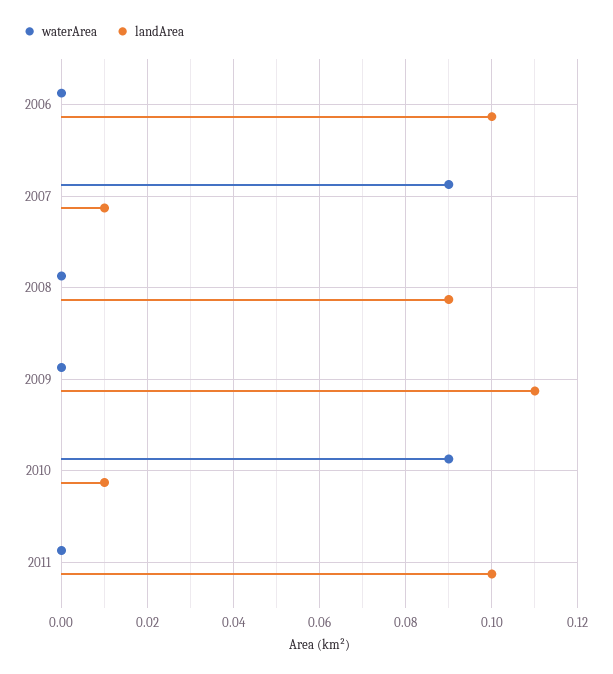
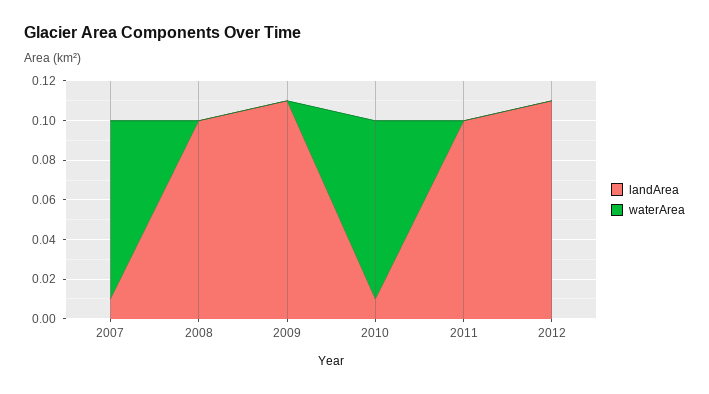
waterArea, 2006: 0 -> none
landArea, 2006: 0.1 -> none
landArea, 2008: 0.09 -> 0.1
landArea, 2012: none -> 0.11
waterArea, 2012: none -> 0

